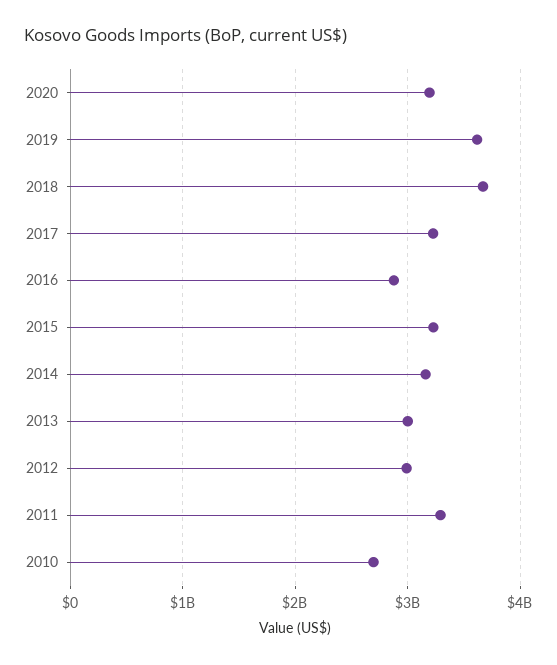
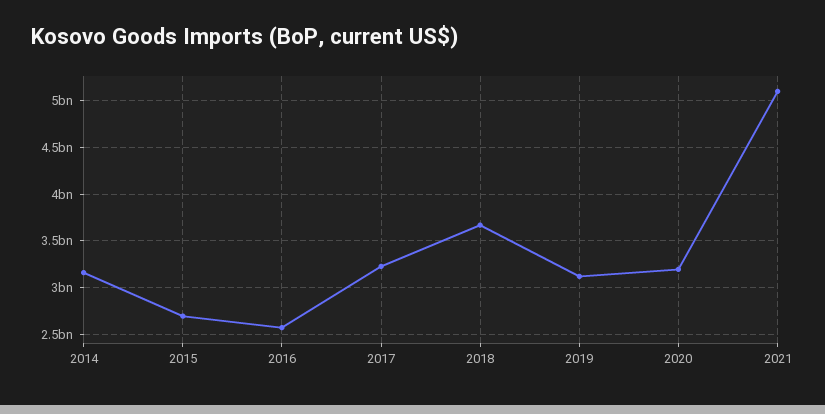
2019: 3600000000 -> 3100000000
2016: 2900000000 -> 2600000000
2015: 3200000000 -> 2700000000
2013: 3000000000 -> none
2012: 3000000000 -> none
2011: 3300000000 -> none
2010: 2700000000 -> none
2021: none -> 5100000000

